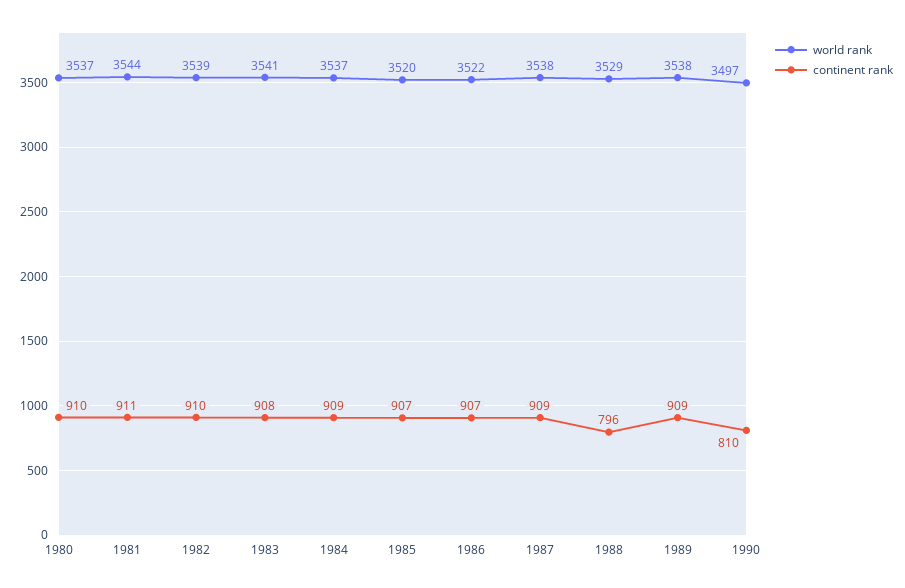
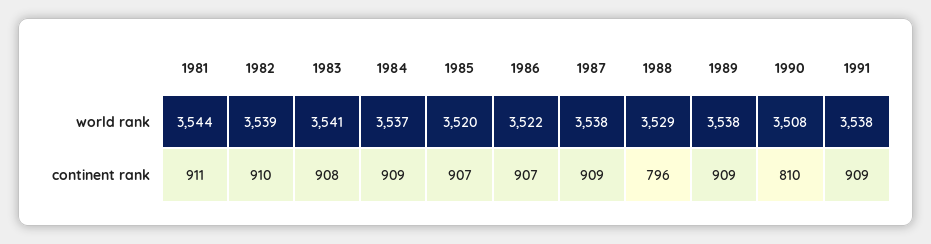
world rank, 1980: 3537 -> none
continent rank, 1980: 910 -> none
world rank, 1990: 3497 -> 3508
world rank, 1991: none -> 3538
continent rank, 1991: none -> 909

